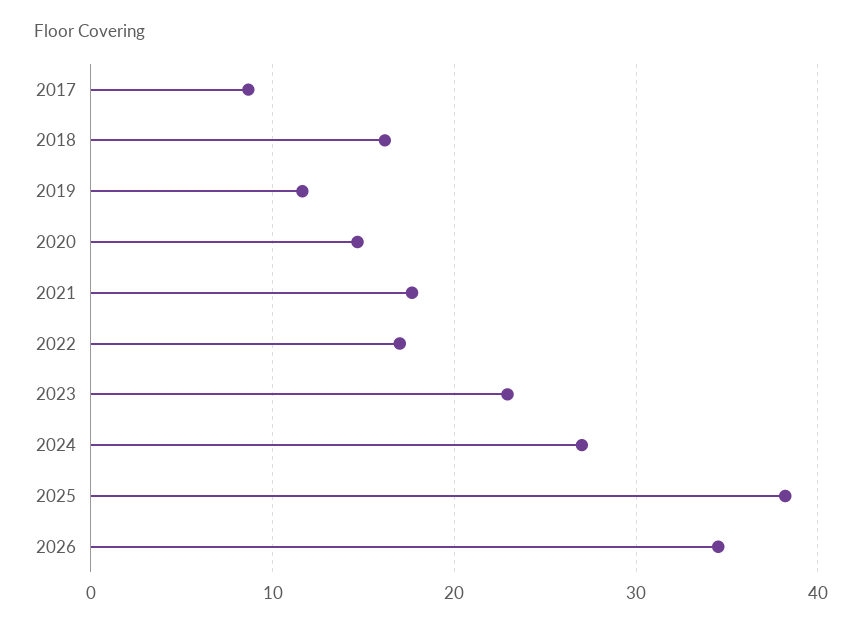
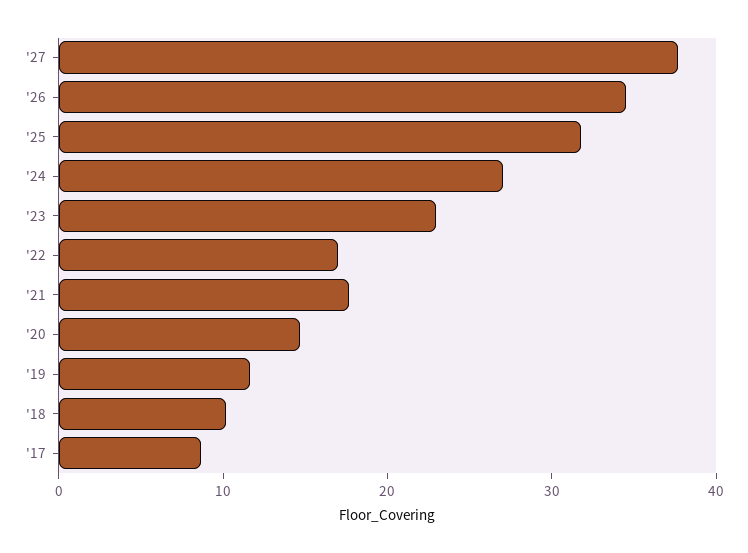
2018: 16 -> 10
2025: 38 -> 32
'27: none -> 38

